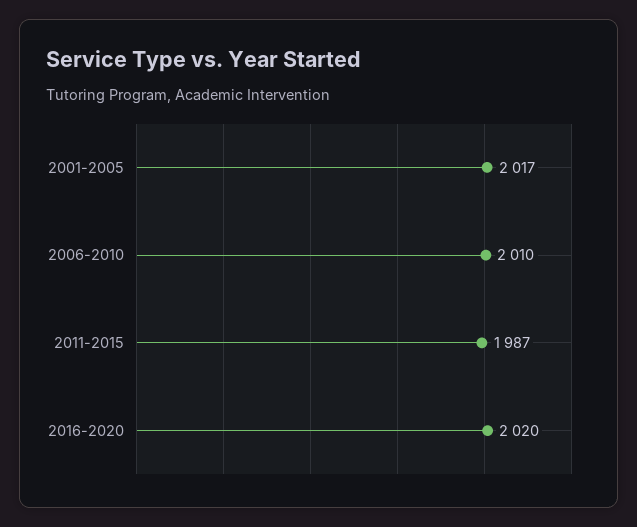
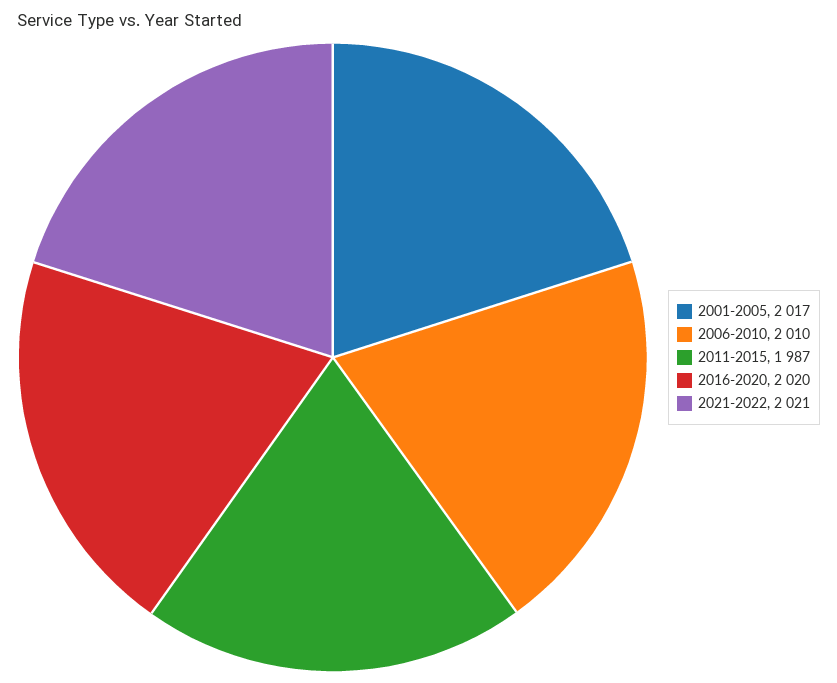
2021-2022: none -> 2021

